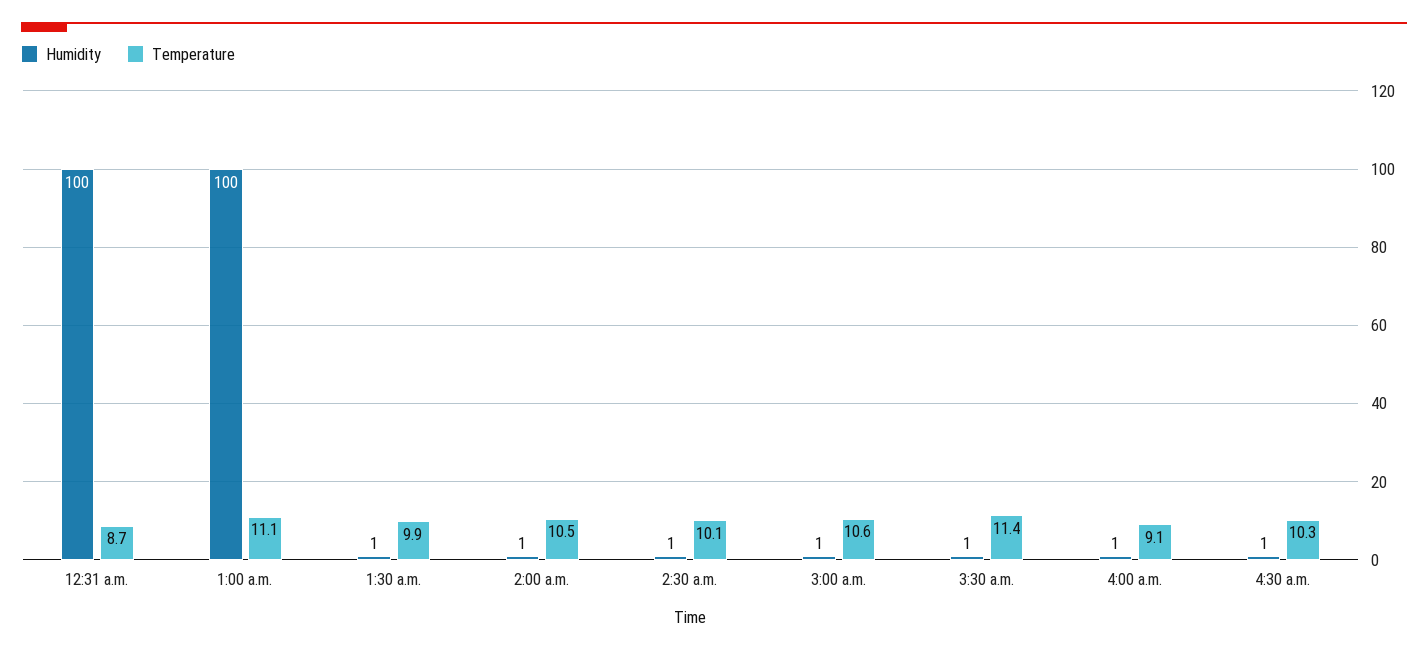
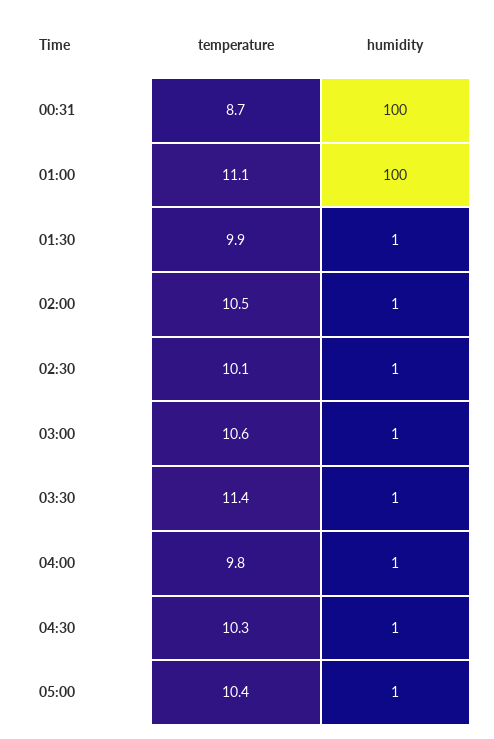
Temperature, 4:00 a.m.: 9.1 -> 9.8
Temperature, 05:00: none -> 10.4
Humidity, 05:00: none -> 1

